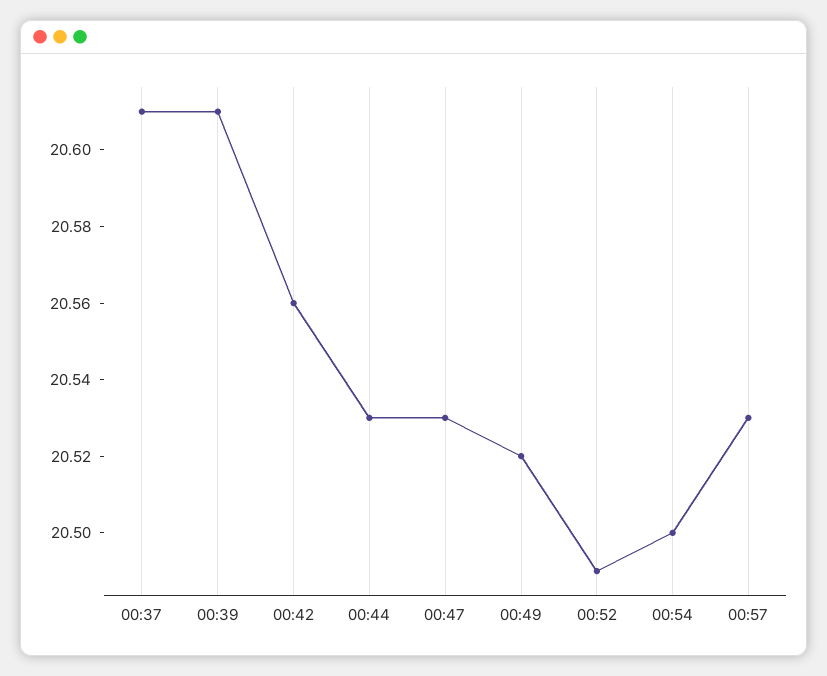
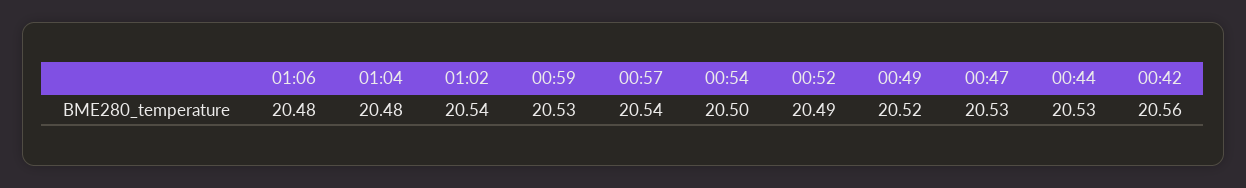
00:37: 20.61 -> none
00:39: 20.61 -> none
00:57: 20.53 -> 20.54
01:06: none -> 20.48
01:04: none -> 20.48
01:02: none -> 20.54
00:59: none -> 20.53

